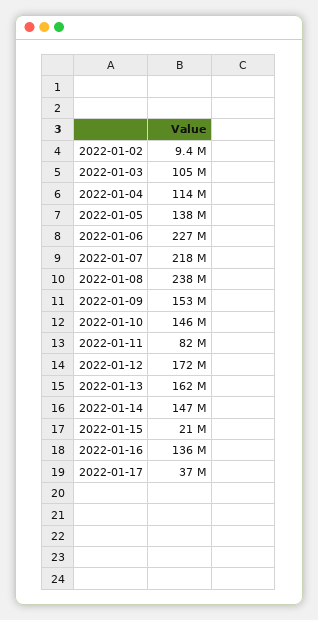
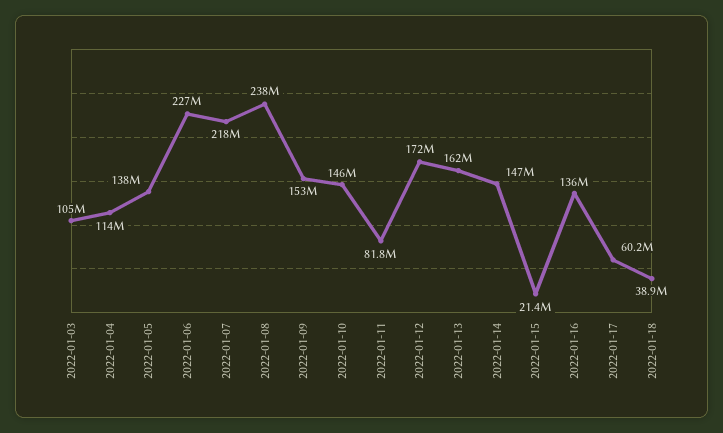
2022-01-02: 9400000 -> none
2022-01-17: 37000000 -> 60200000
2022-01-18: none -> 38900000

